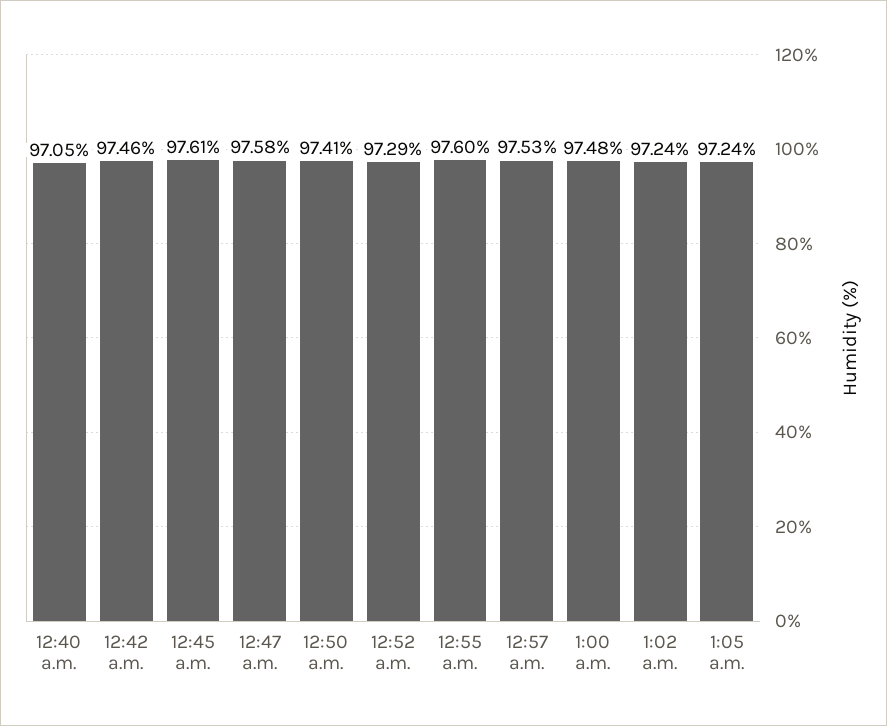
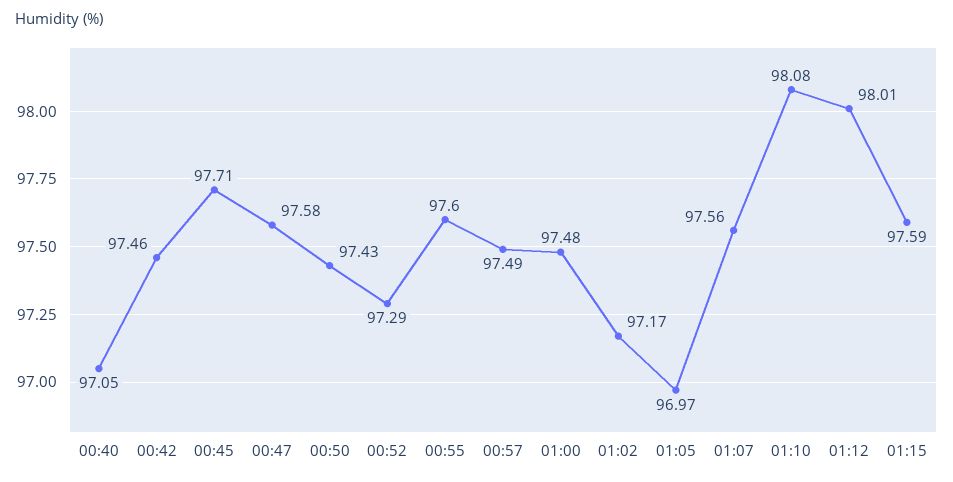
12:45 a.m.: 97.61 -> 97.71
12:50 a.m.: 97.41 -> 97.43
12:57 a.m.: 97.53 -> 97.49
1:02 a.m.: 97.24 -> 97.17
1:05 a.m.: 97.24 -> 96.97
01:07: none -> 97.56
01:10: none -> 98.08
01:12: none -> 98.01
01:15: none -> 97.59

